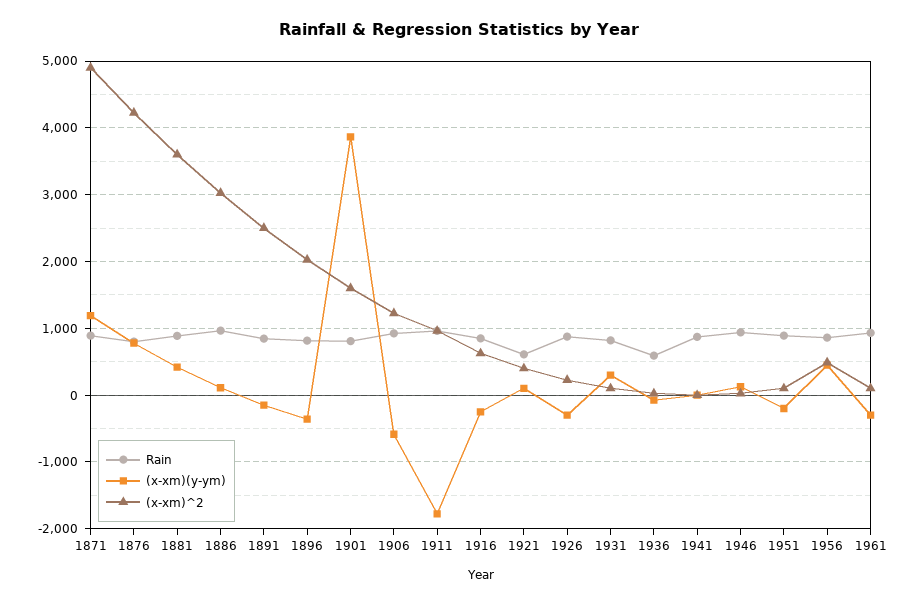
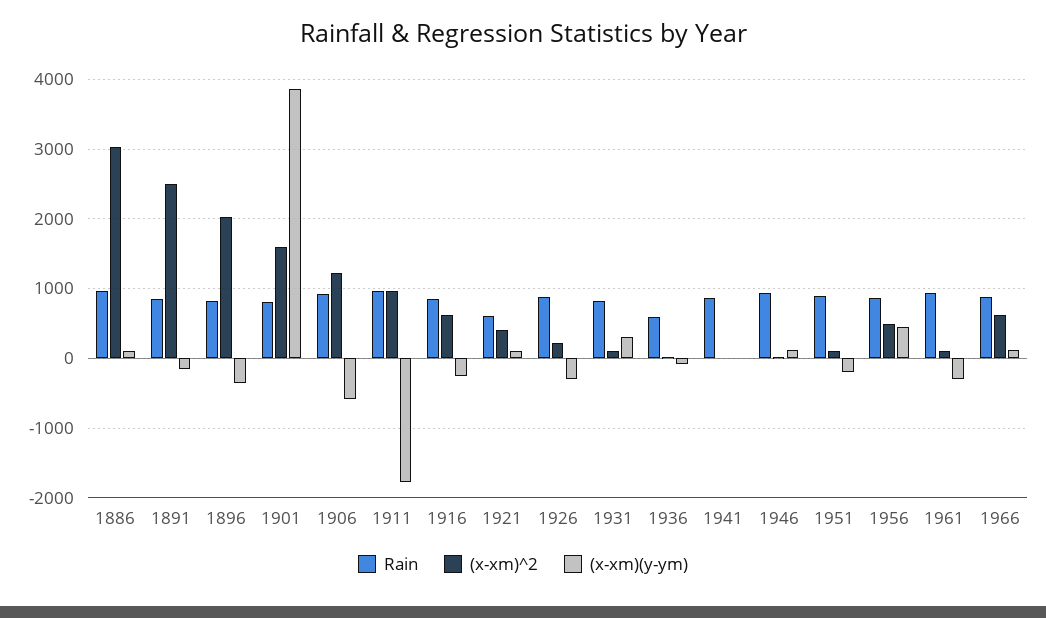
Rain, 1871: 900 -> none
(x-xm)(y-ym), 1871: 1200 -> none
(x-xm)^2, 1871: 4900 -> none
Rain, 1876: 800 -> none
(x-xm)(y-ym), 1876: 800 -> none
(x-xm)^2, 1876: 4200 -> none
Rain, 1881: 900 -> none
(x-xm)(y-ym), 1881: 400 -> none
(x-xm)^2, 1881: 3600 -> none
Rain, 1966: none -> 900
(x-xm)^2, 1966: none -> 600
(x-xm)(y-ym), 1966: none -> 100

